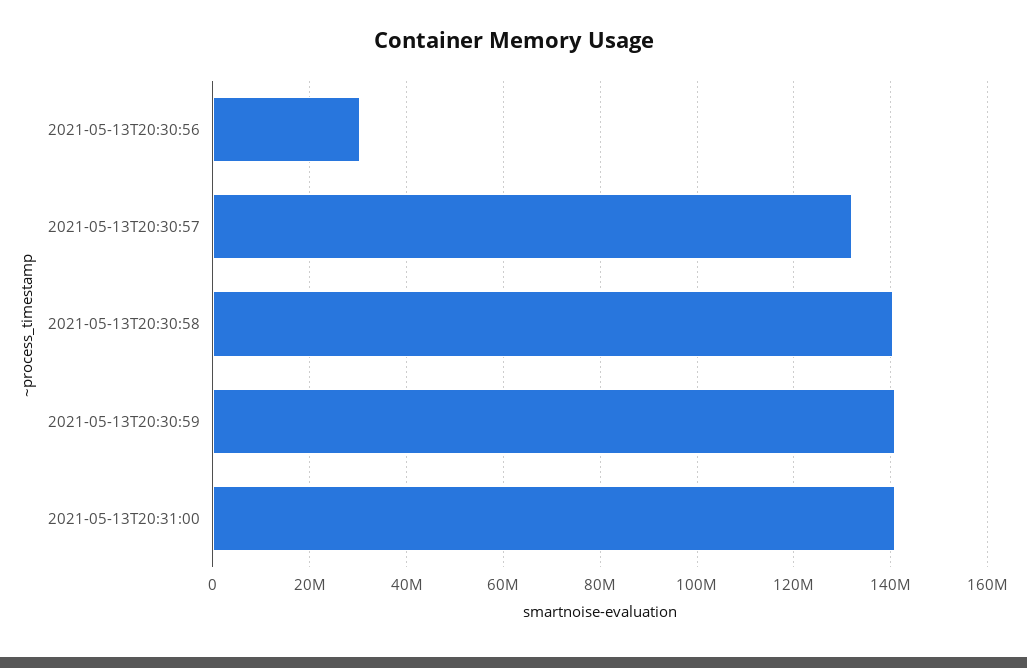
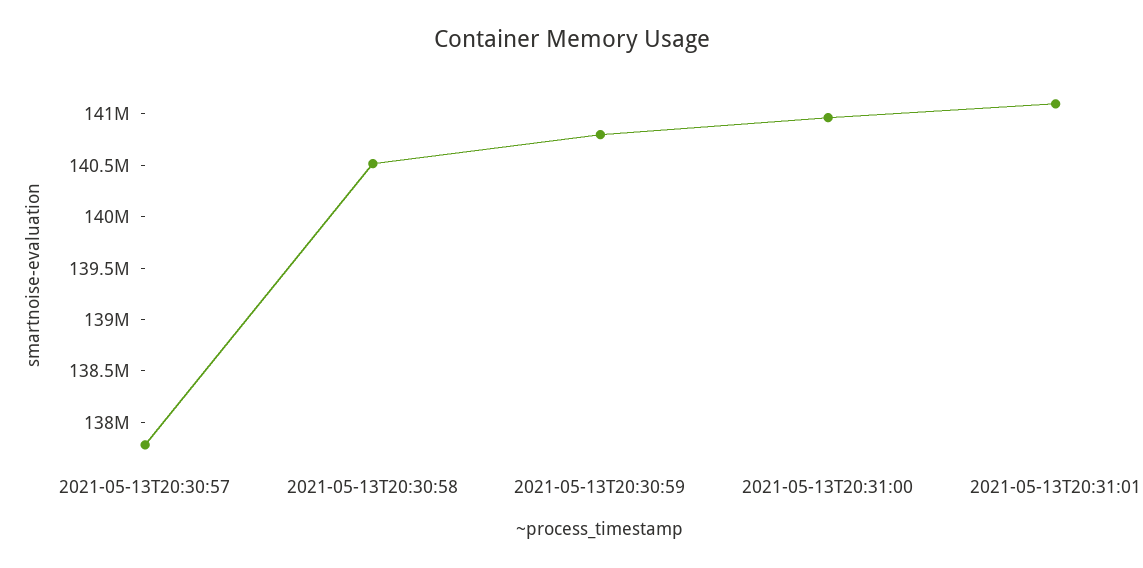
2021-05-13T20:30:56: 30000000 -> none
2021-05-13T20:30:57: 132000000 -> 137800000
2021-05-13T20:31:01: none -> 141100000

